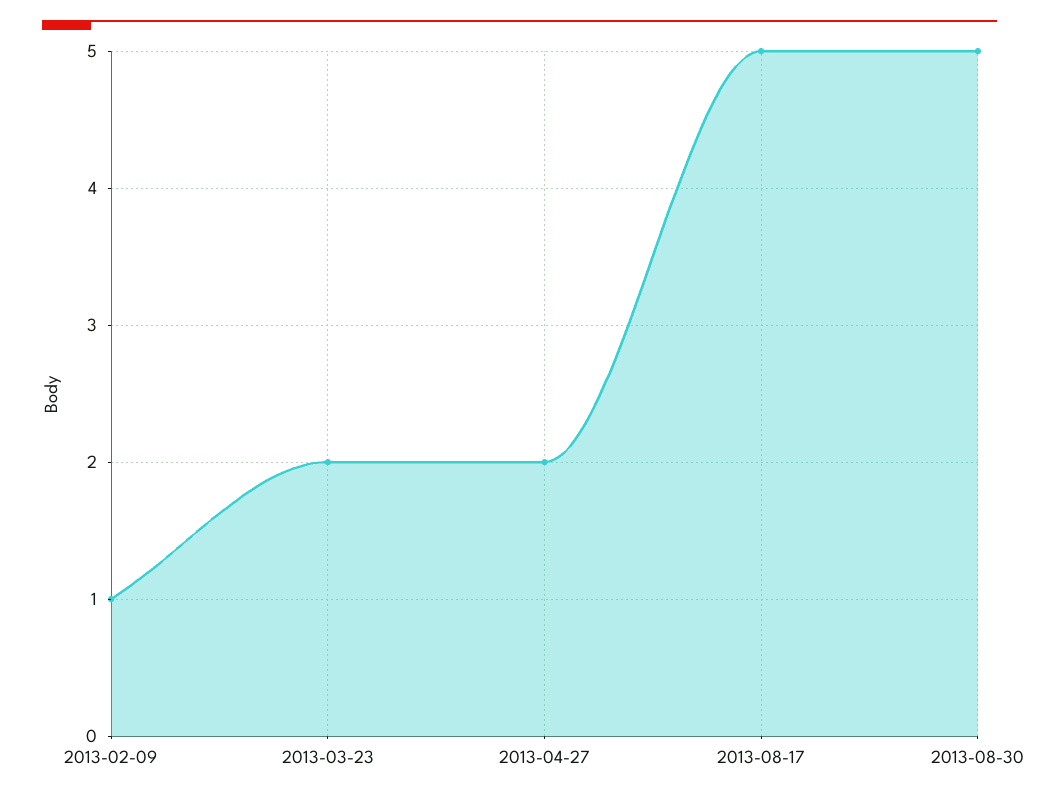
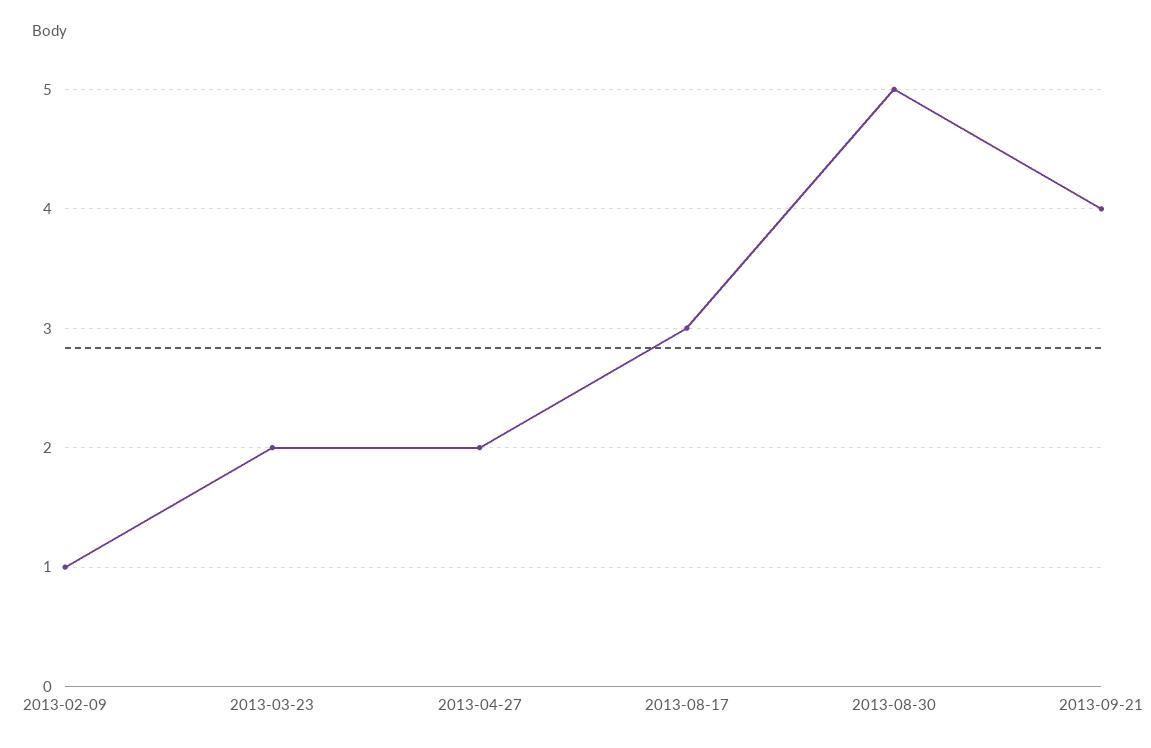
2013-08-17: 5 -> 3
2013-09-21: none -> 4

